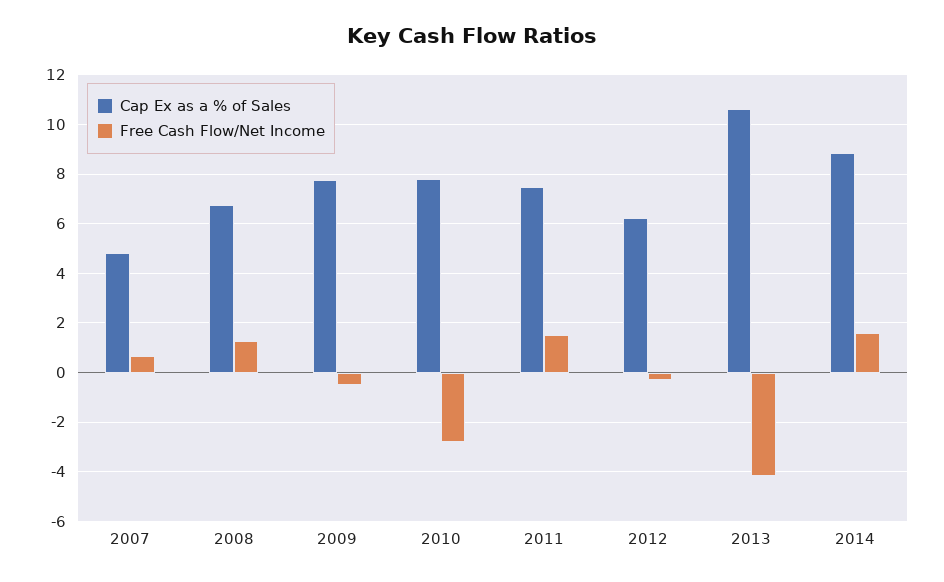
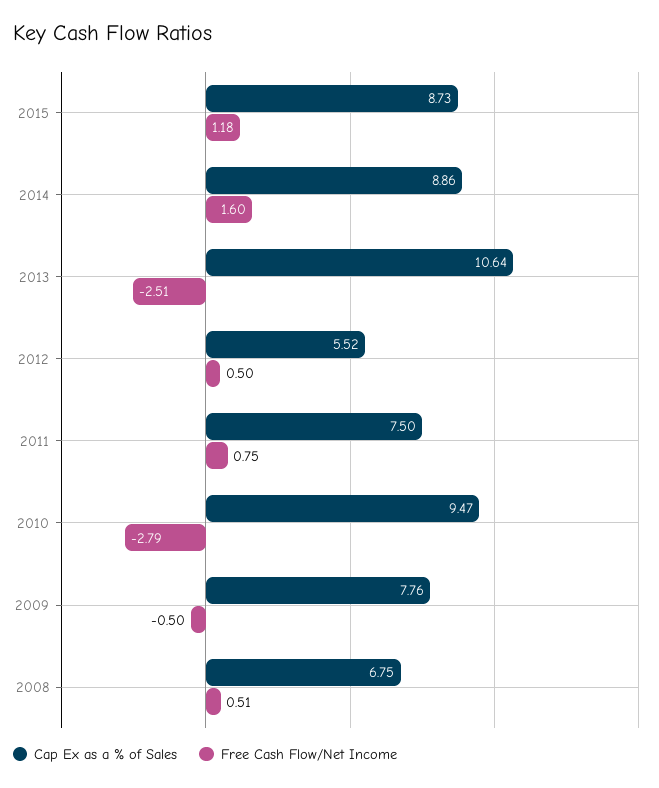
Cap Ex as a % of Sales, 2007: 4.75 -> none
Free Cash Flow/Net Income, 2007: 0.75 -> none
Free Cash Flow/Net Income, 2008: 1.25 -> 0.51
Cap Ex as a % of Sales, 2010: 7.75 -> 9.47
Free Cash Flow/Net Income, 2011: 1.5 -> 0.75
Cap Ex as a % of Sales, 2012: 6.25 -> 5.52
Free Cash Flow/Net Income, 2012: -0.25 -> 0.5
Free Cash Flow/Net Income, 2013: -4.25 -> -2.51
Cap Ex as a % of Sales, 2015: none -> 8.73
Free Cash Flow/Net Income, 2015: none -> 1.18

